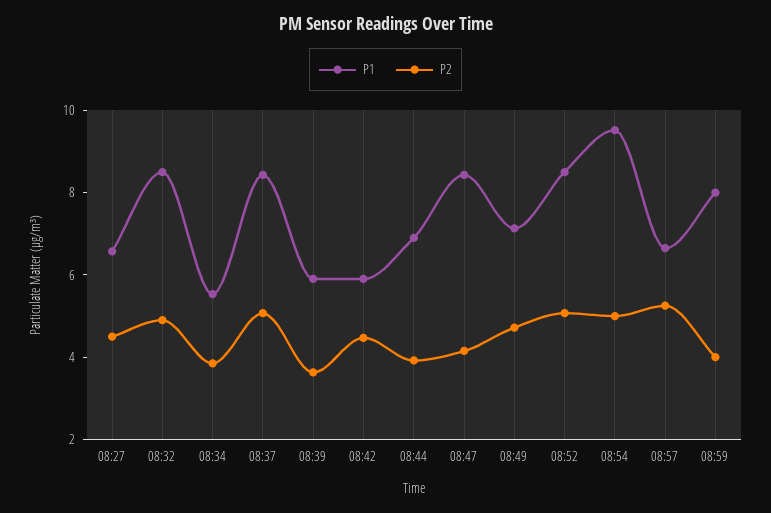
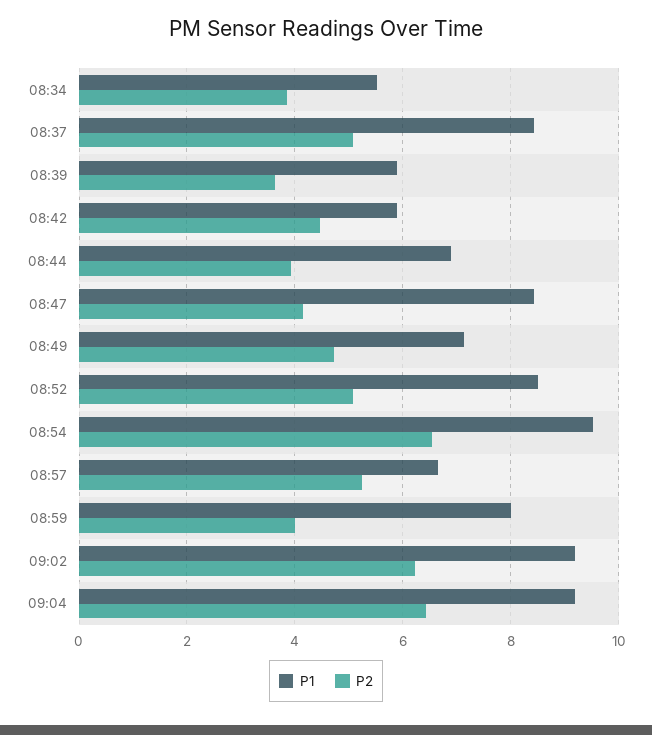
P1, 08:27: 6.5 -> none
P2, 08:27: 4.5 -> none
P1, 08:32: 8.5 -> none
P2, 08:32: 5 -> none
P2, 08:54: 5 -> 6.6
P1, 09:02: none -> 9.2
P2, 09:02: none -> 6.2
P1, 09:04: none -> 9.2
P2, 09:04: none -> 6.4

